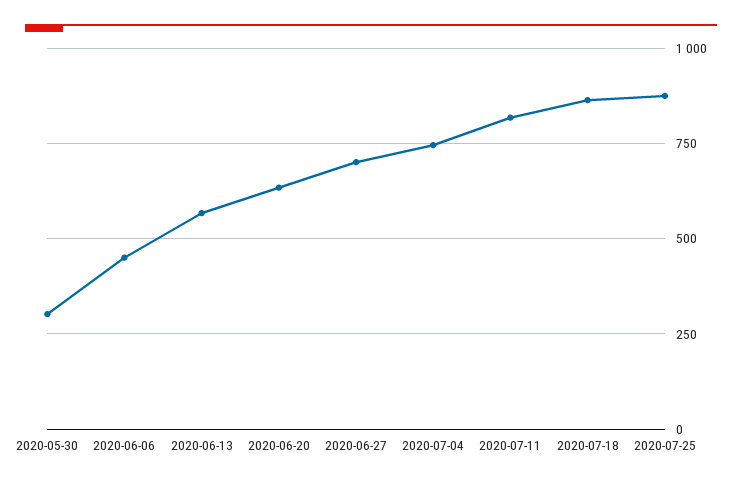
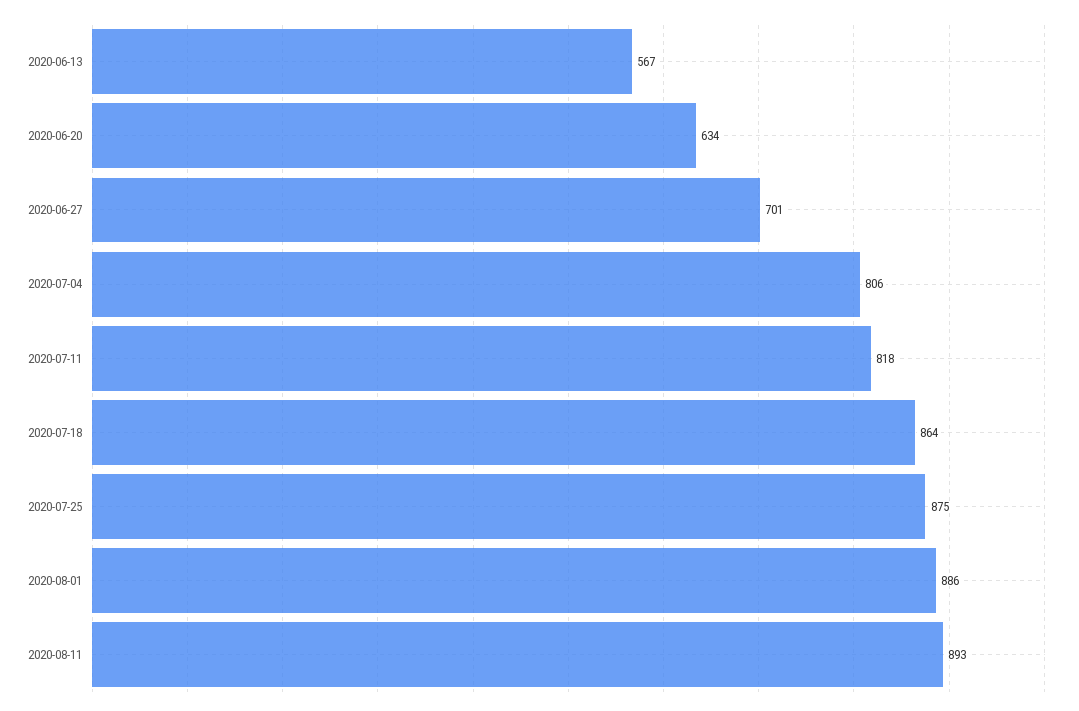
2020-05-30: 300 -> none
2020-06-06: 450 -> none
2020-07-04: 750 -> 806
2020-08-01: none -> 886
2020-08-11: none -> 893

